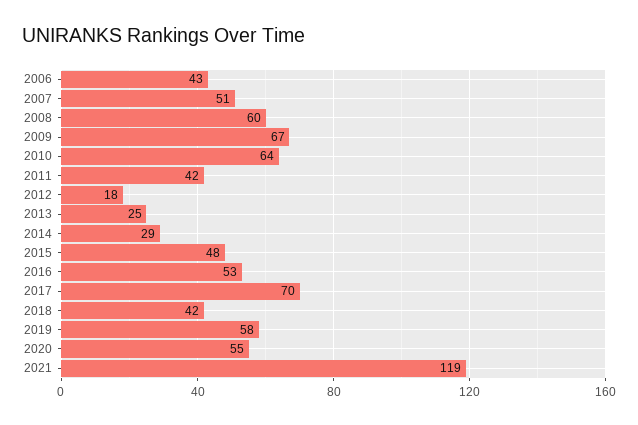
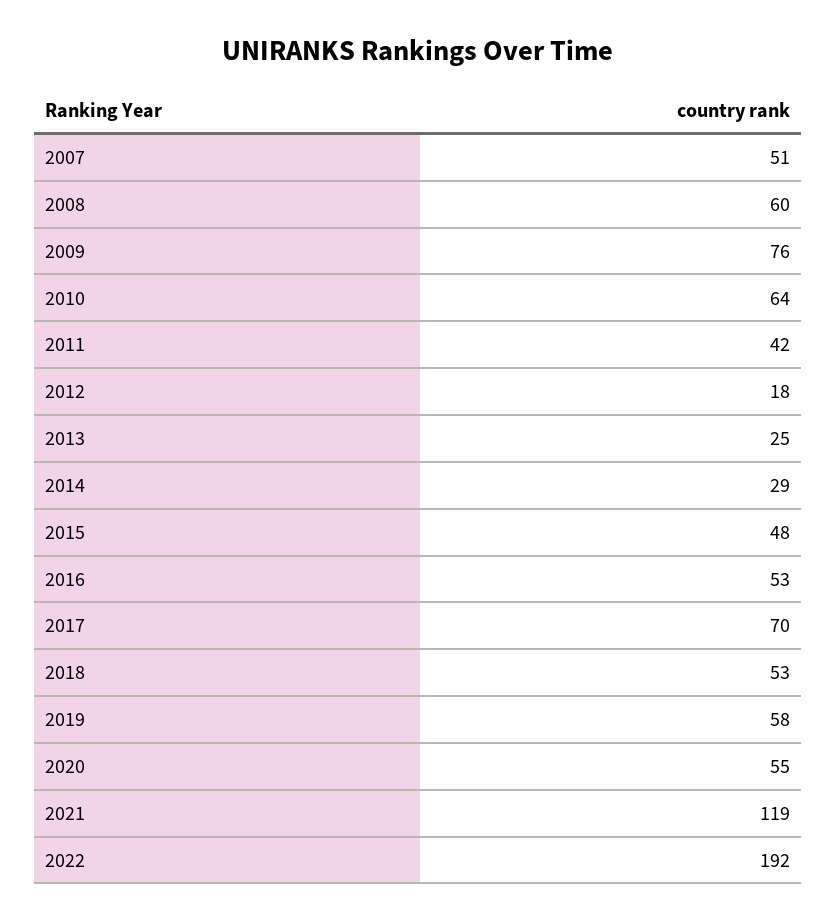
2006: 43 -> none
2009: 67 -> 76
2018: 42 -> 53
2022: none -> 192

